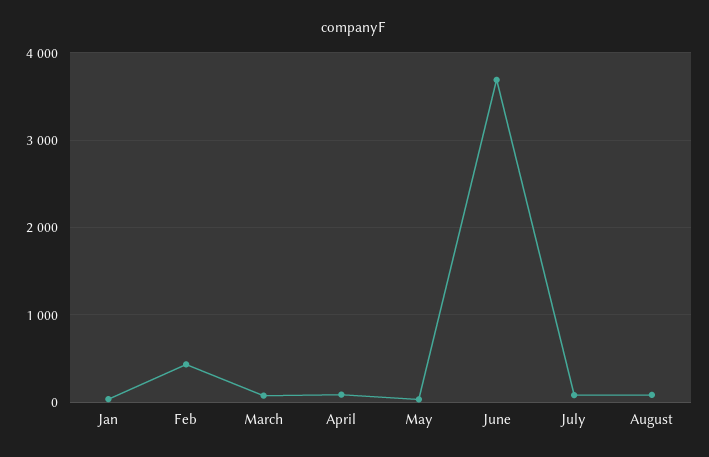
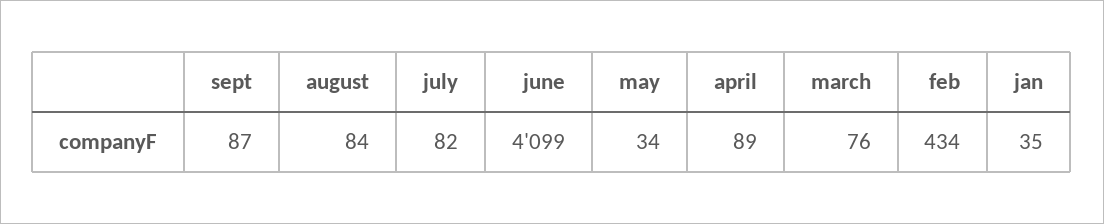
June: 3700 -> 4099
sept: none -> 87

